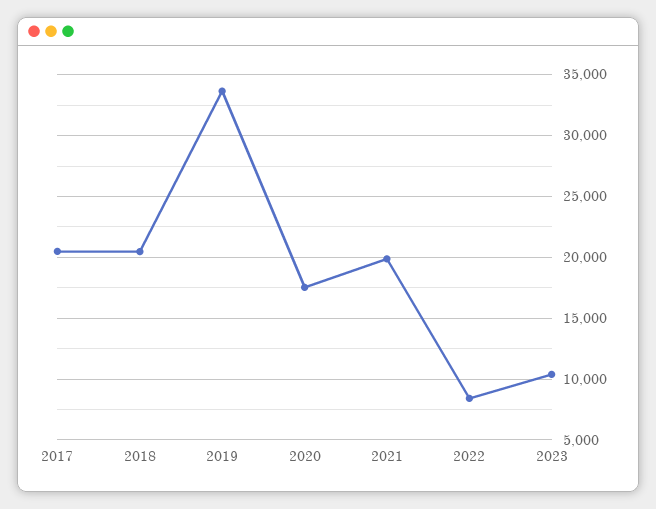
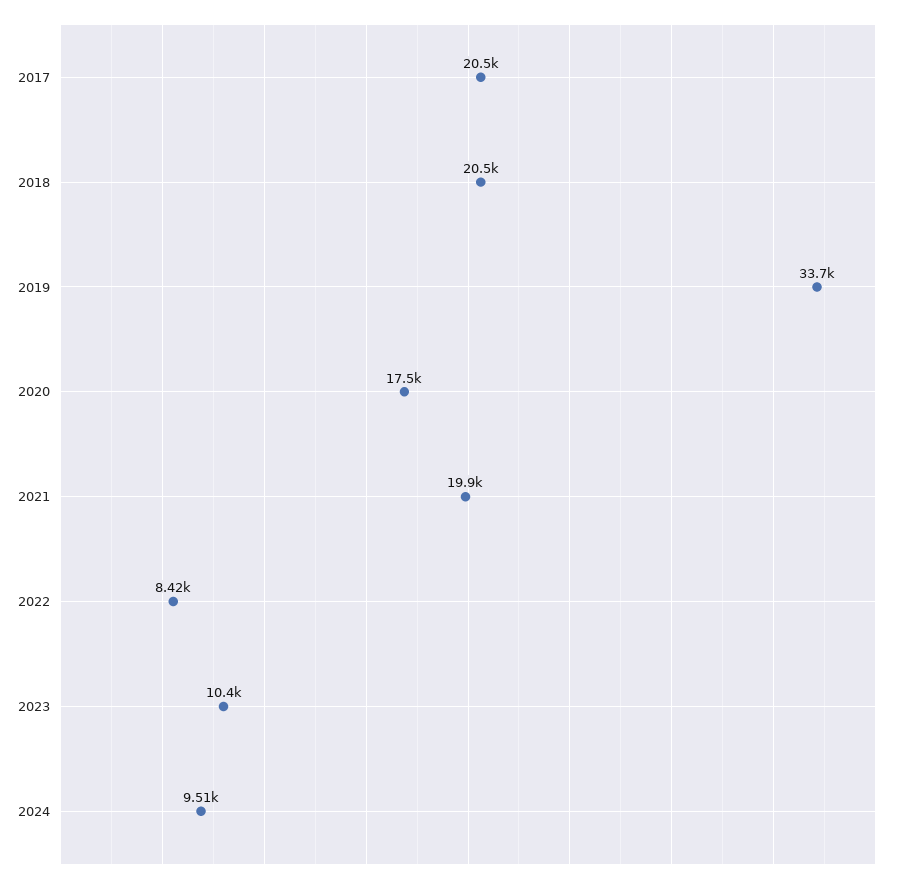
2024: none -> 9510

